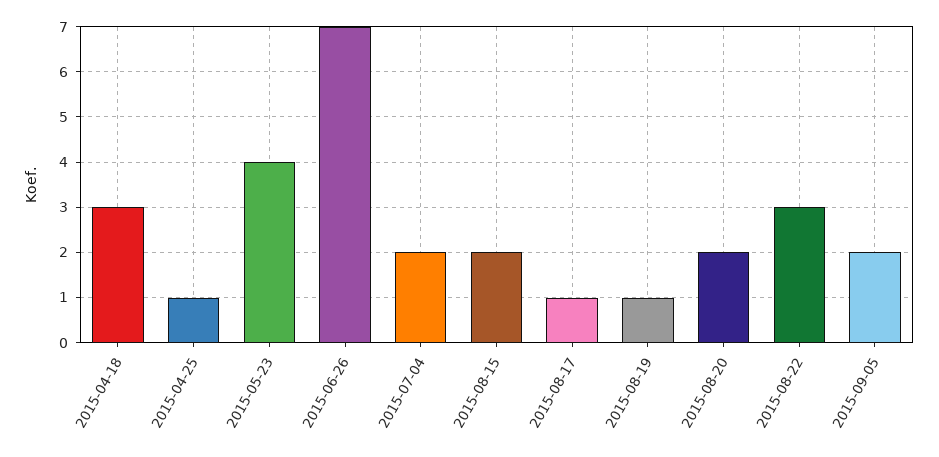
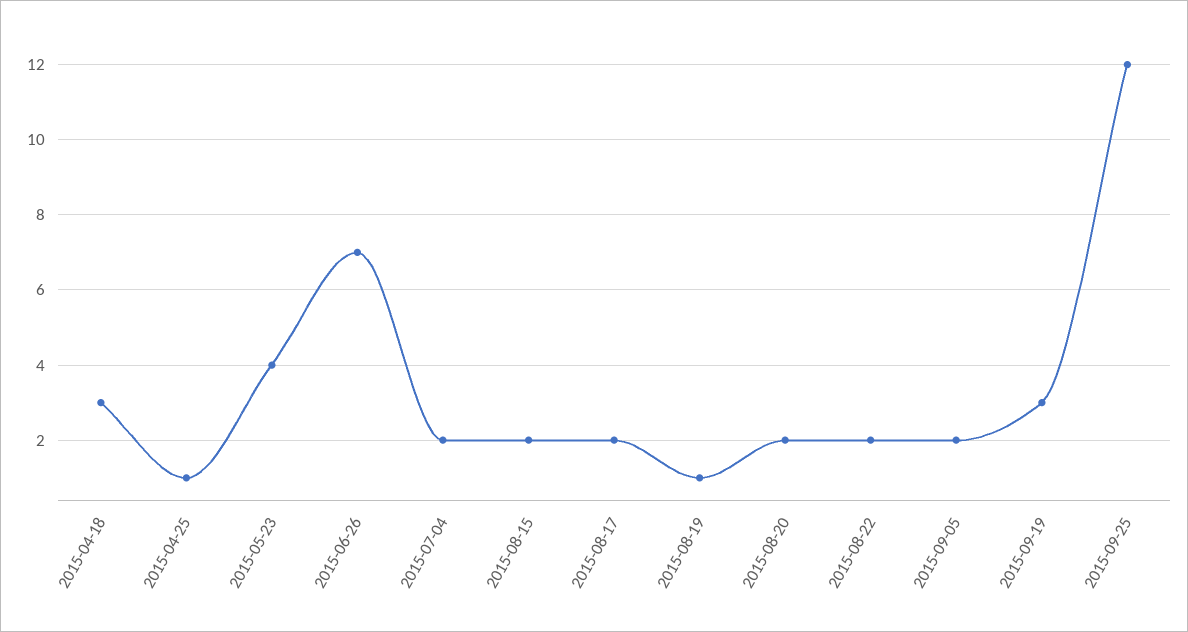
2015-08-17: 1 -> 2
2015-08-22: 3 -> 2
2015-09-19: none -> 3
2015-09-25: none -> 12

